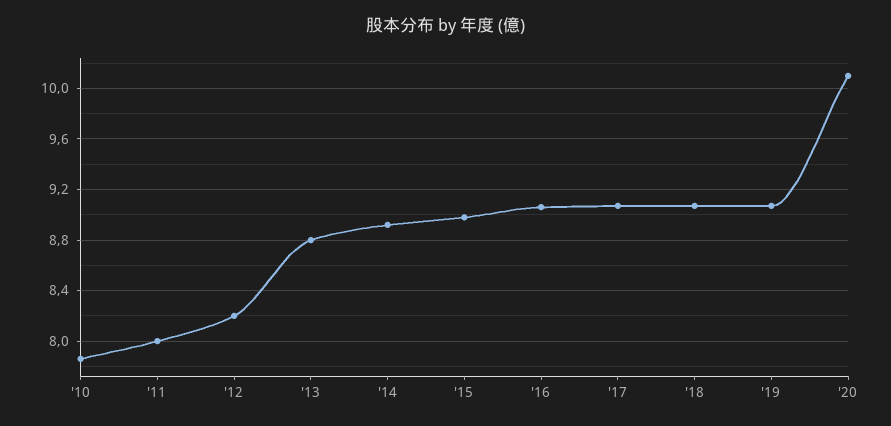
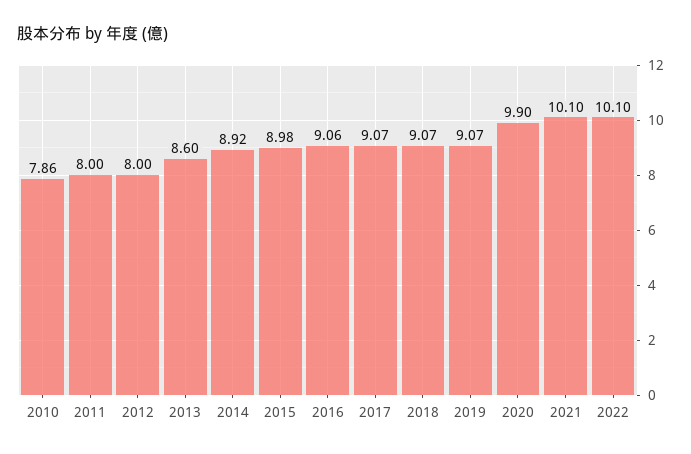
'12: 8.2 -> 8
'13: 8.8 -> 8.6
'20: 10.1 -> 9.9
2021: none -> 10.1
2022: none -> 10.1

